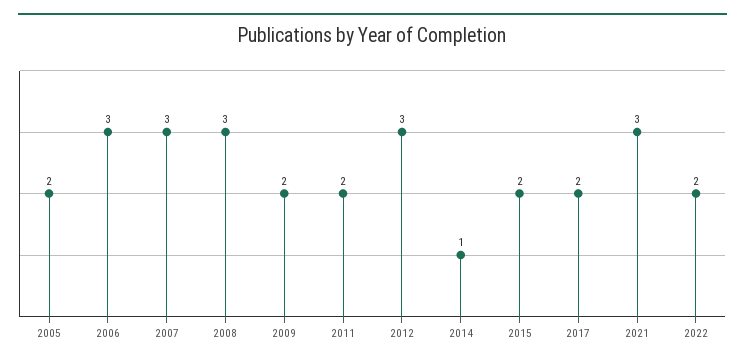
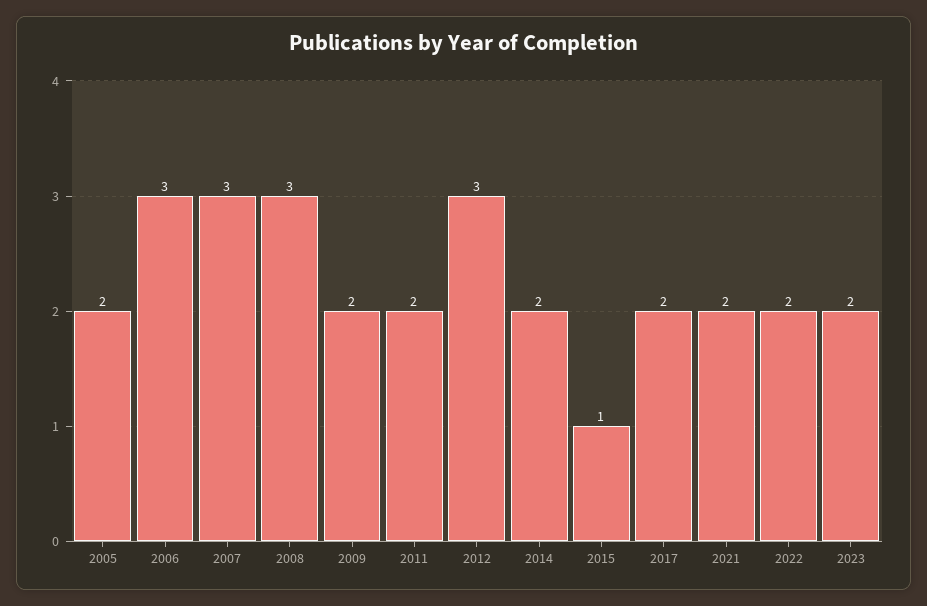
2014: 1 -> 2
2015: 2 -> 1
2021: 3 -> 2
2023: none -> 2

